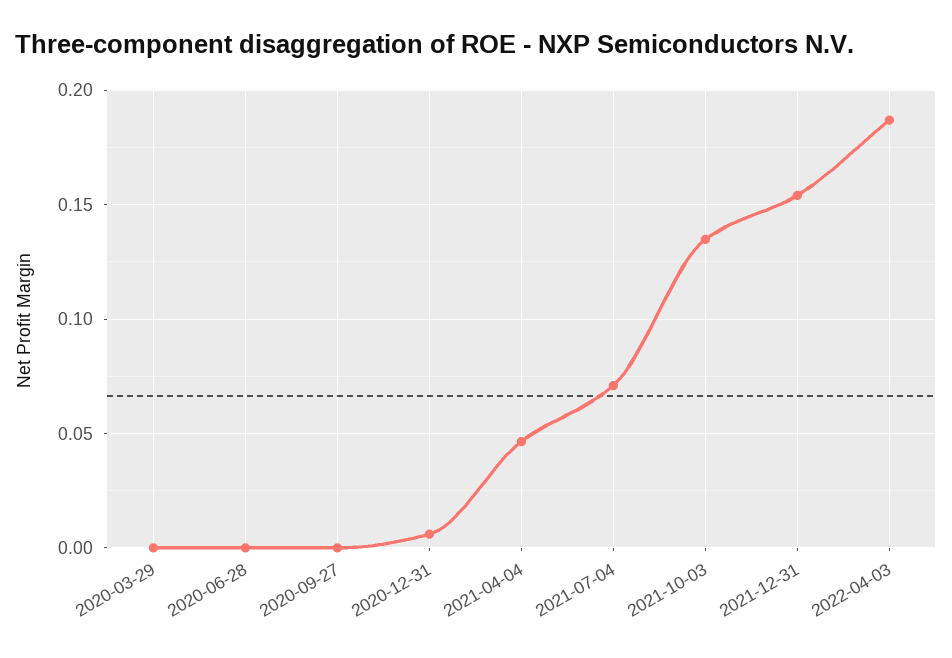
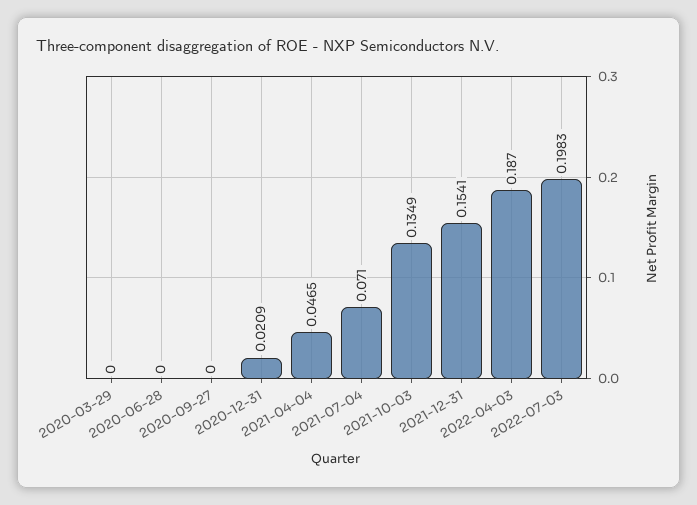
2020-12-31: 0.005 -> 0.0209
2022-07-03: none -> 0.1983

